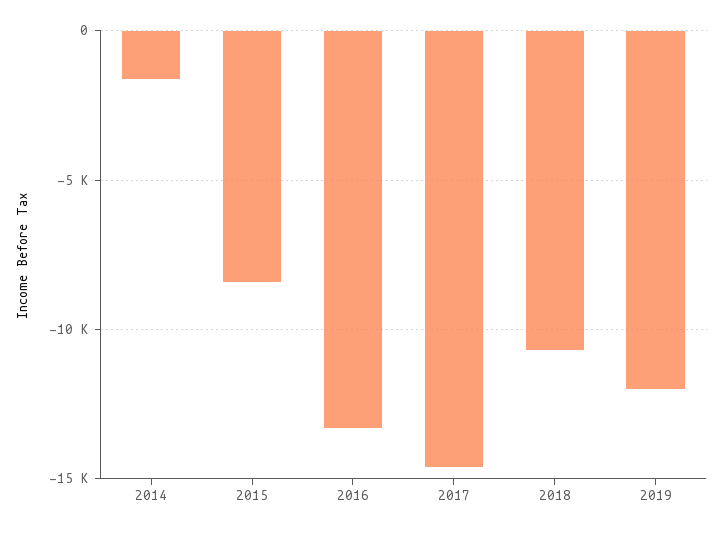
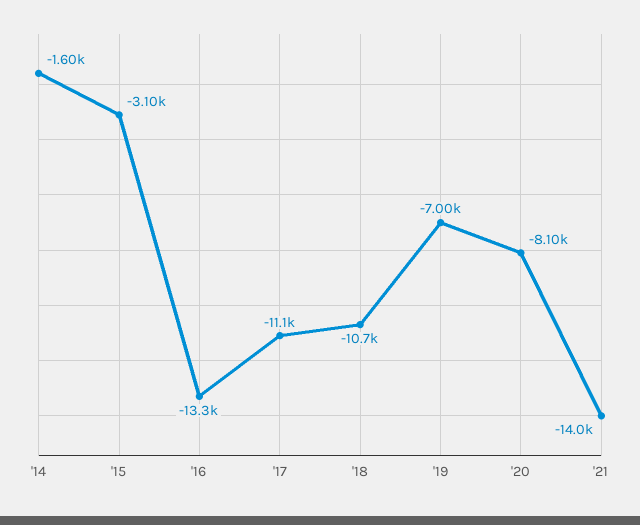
2015: -8500 -> -3100
2017: -14500 -> -11100
2019: -12000 -> -7000
'20: none -> -8100
'21: none -> -14000

